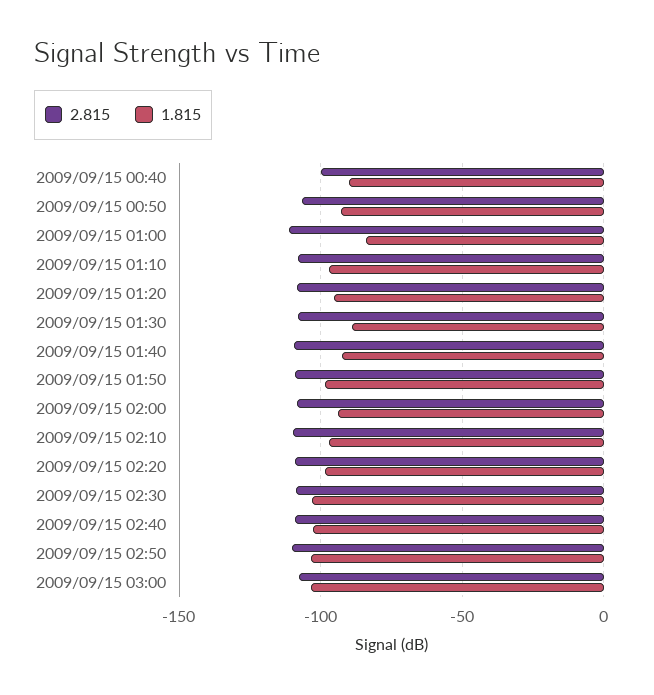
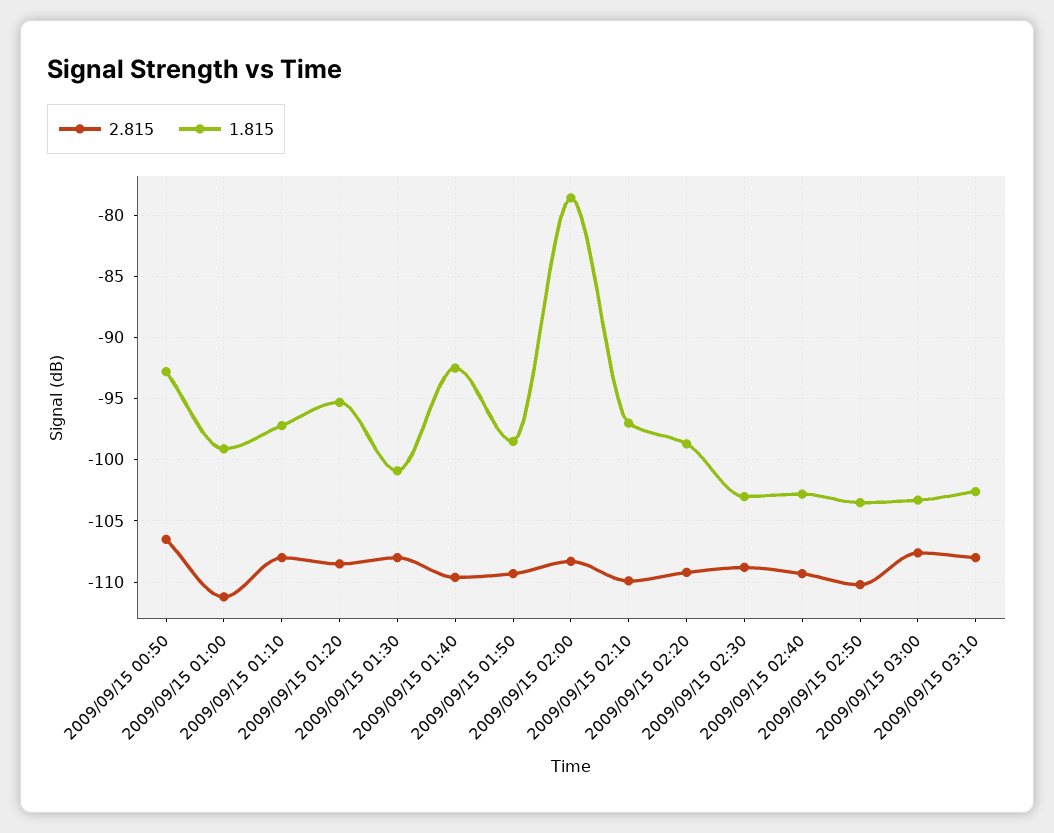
2.815, 2009/09/15 00:40: -100 -> none
1.815, 2009/09/15 00:40: -90 -> none
1.815, 2009/09/15 01:00: -85 -> -99
1.815, 2009/09/15 01:30: -90 -> -101
1.815, 2009/09/15 02:00: -95 -> -78.5
2.815, 2009/09/15 03:10: none -> -108
1.815, 2009/09/15 03:10: none -> -102.5

